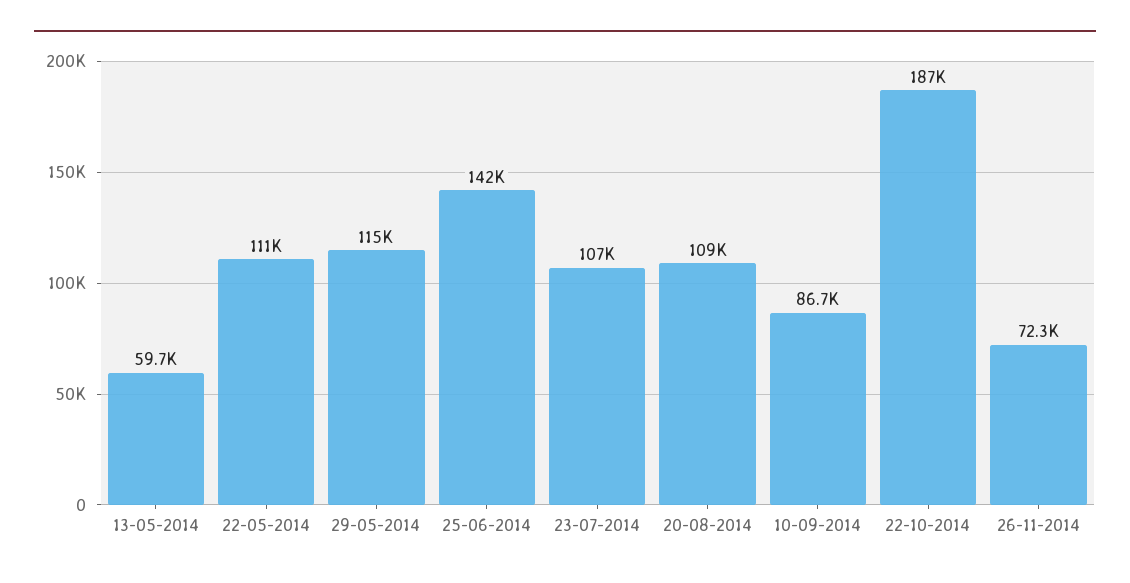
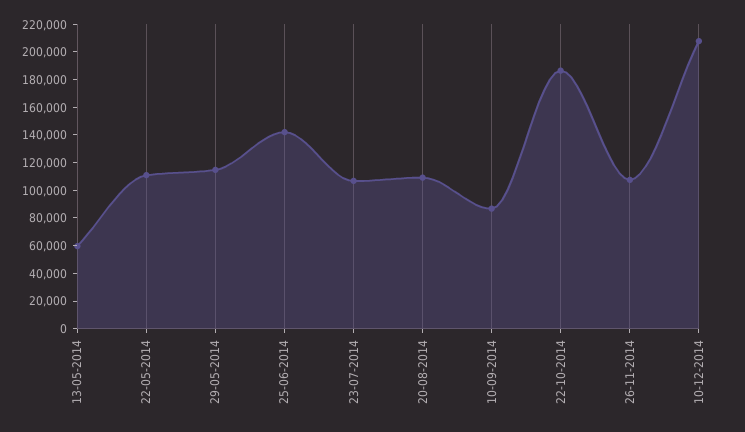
26-11-2014: 72300 -> 110000
10-12-2014: none -> 210000

